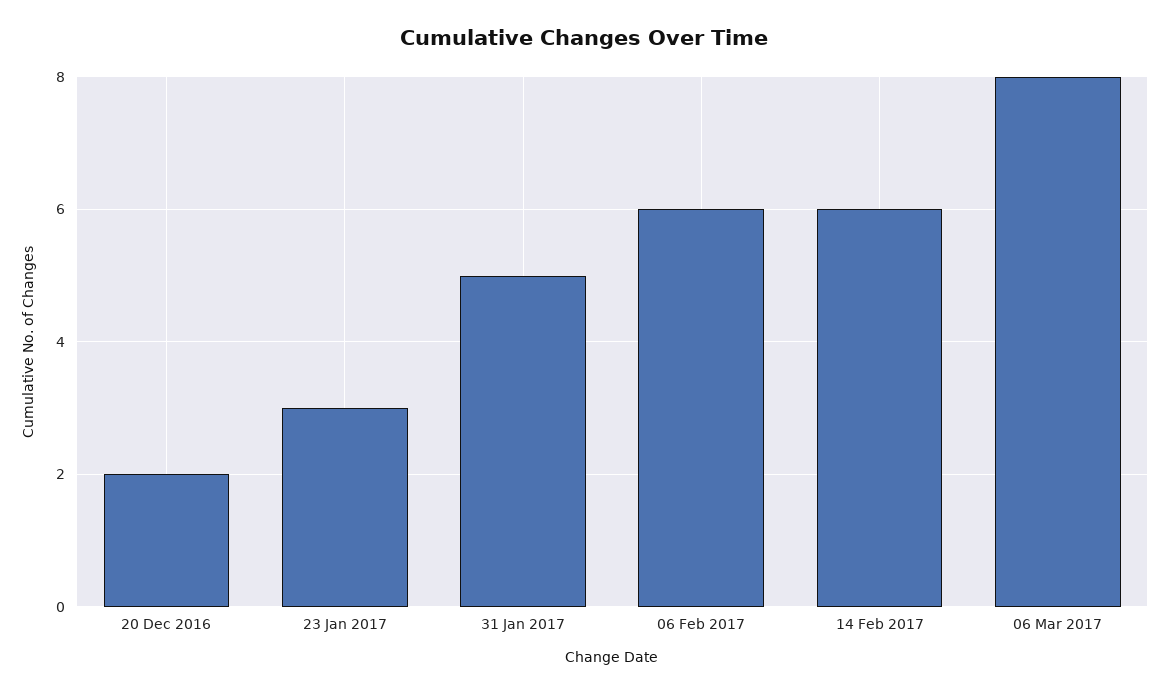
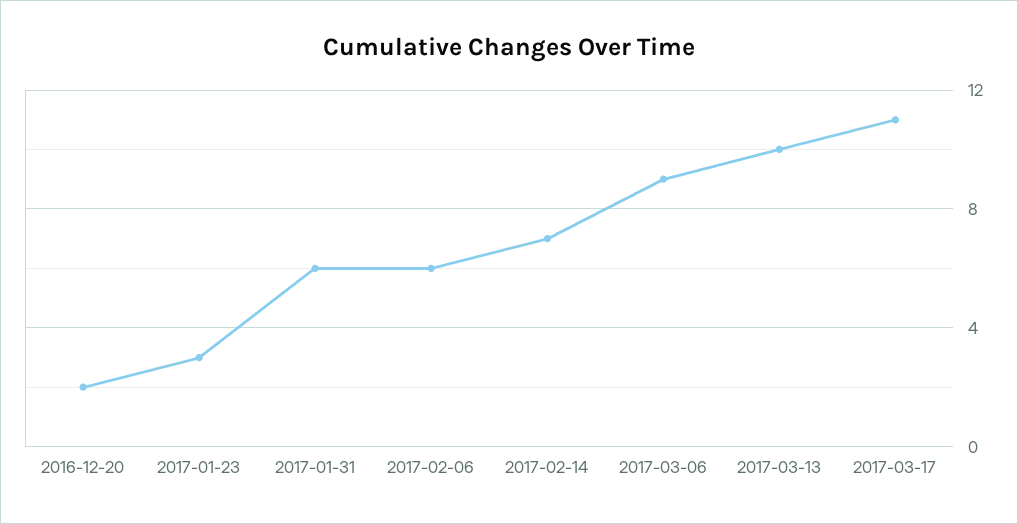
31 Jan 2017: 5 -> 6
14 Feb 2017: 6 -> 7
06 Mar 2017: 8 -> 9
2017-03-13: none -> 10
2017-03-17: none -> 11

